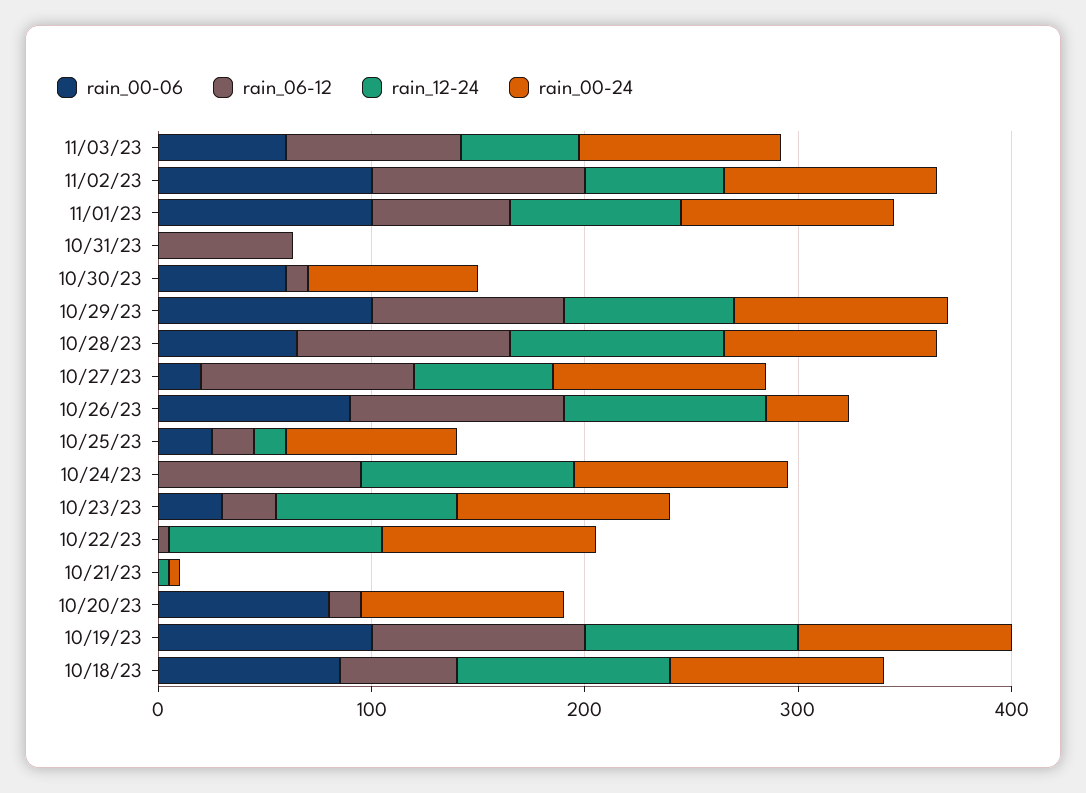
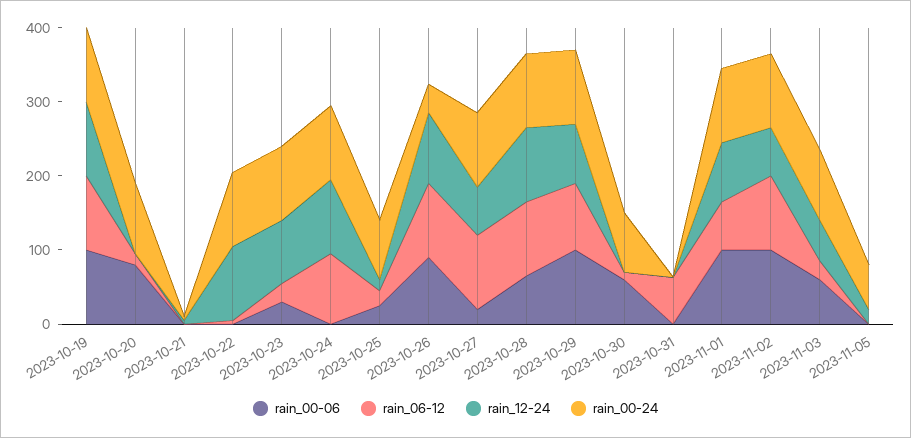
rain_06-12, 11/03/23: 80 -> 20
rain_00-06, 10/18/23: 80 -> none
rain_06-12, 10/18/23: 60 -> none
rain_12-24, 10/18/23: 100 -> none
rain_00-24, 10/18/23: 100 -> none
rain_00-06, 2023-11-05: none -> 0
rain_06-12, 2023-11-05: none -> 0
rain_12-24, 2023-11-05: none -> 20
rain_00-24, 2023-11-05: none -> 60

